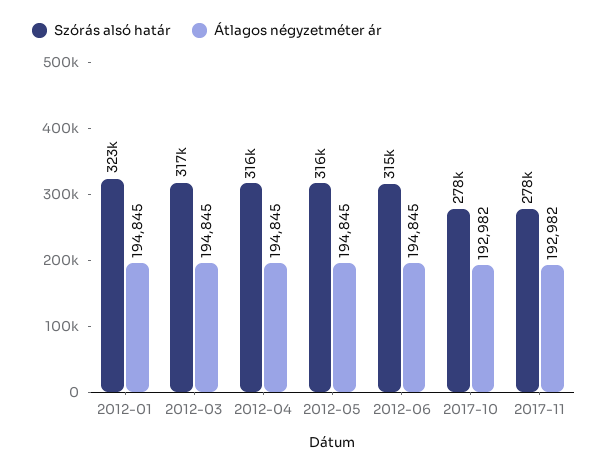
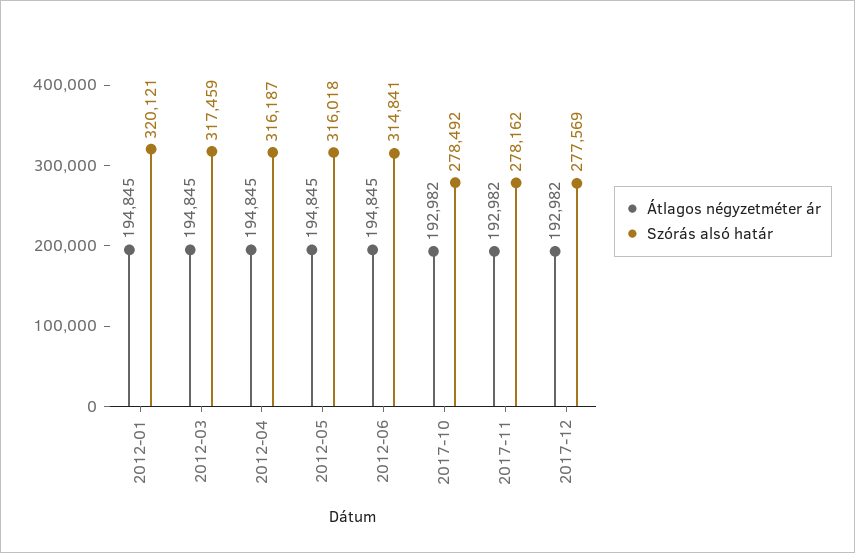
Szórás alsó határ, 2012-01: 323000 -> 320121
Átlagos négyzetméter ár, 2017-12: none -> 192982
Szórás alsó határ, 2017-12: none -> 277569

